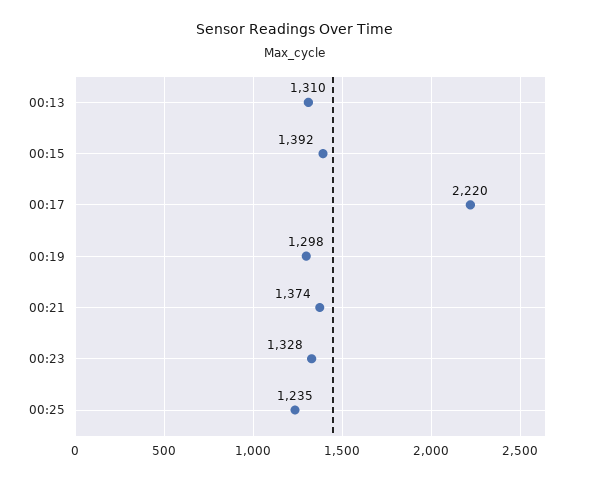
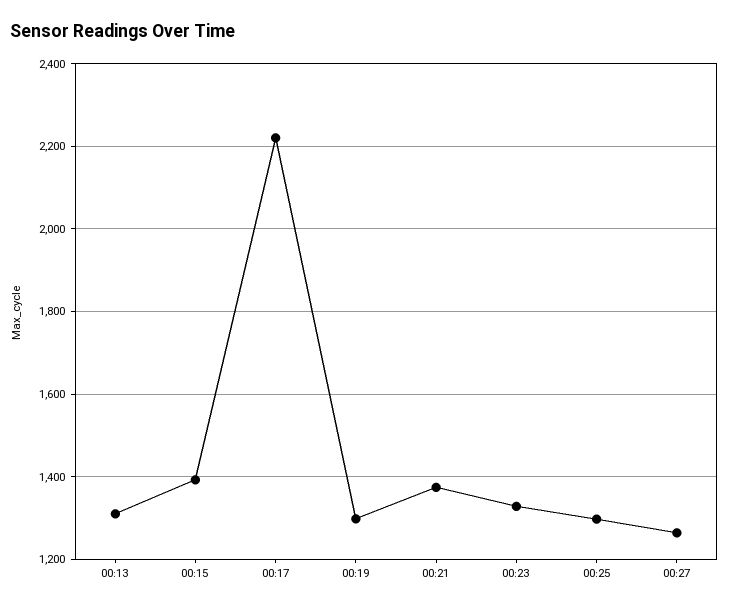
00:25: 1235 -> 1300
00:27: none -> 1260

